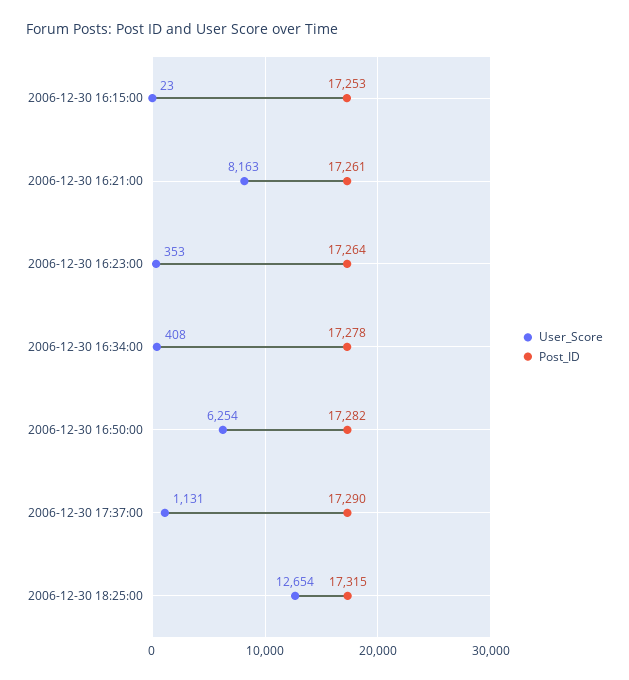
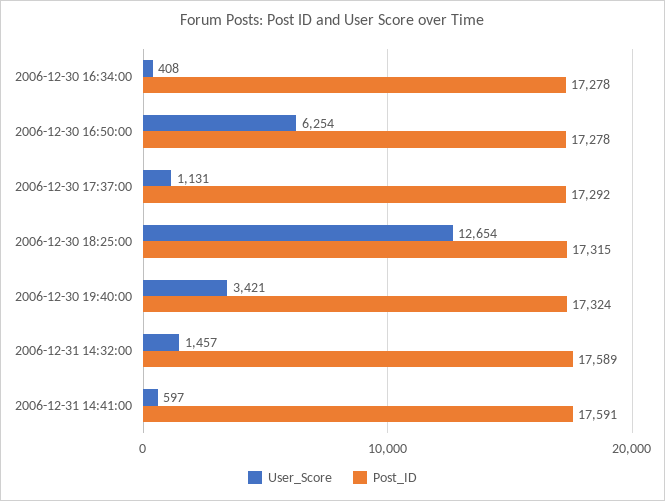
User_Score, 2006-12-30 16:15:00: 23 -> none
Post_ID, 2006-12-30 16:15:00: 17253 -> none
User_Score, 2006-12-30 16:21:00: 8163 -> none
Post_ID, 2006-12-30 16:21:00: 17261 -> none
User_Score, 2006-12-30 16:23:00: 353 -> none
Post_ID, 2006-12-30 16:23:00: 17264 -> none
Post_ID, 2006-12-30 16:50:00: 17282 -> 17278
Post_ID, 2006-12-30 17:37:00: 17290 -> 17292
User_Score, 2006-12-30 19:40:00: none -> 3421
Post_ID, 2006-12-30 19:40:00: none -> 17324
User_Score, 2006-12-31 14:32:00: none -> 1457
Post_ID, 2006-12-31 14:32:00: none -> 17589
User_Score, 2006-12-31 14:41:00: none -> 597
Post_ID, 2006-12-31 14:41:00: none -> 17591

